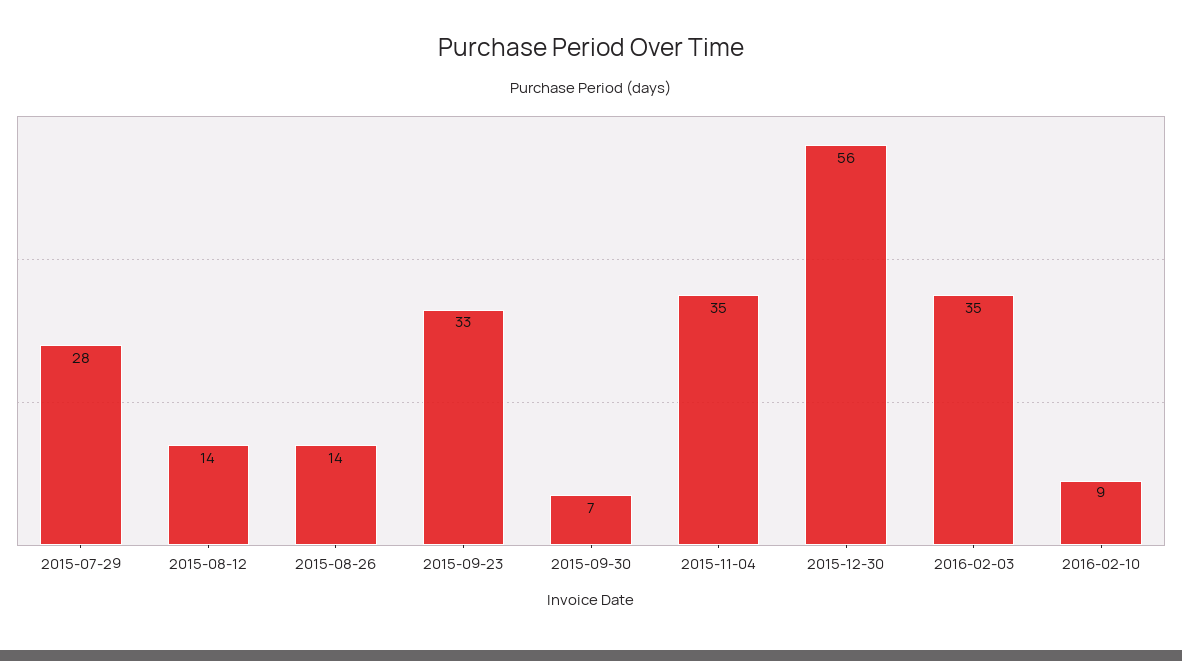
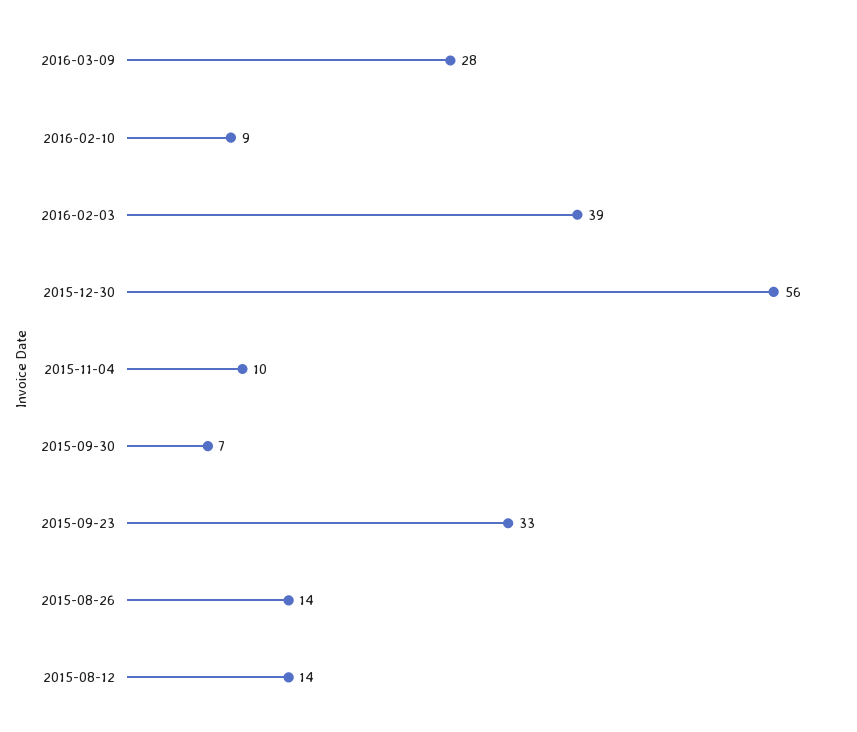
2015-07-29: 28 -> none
2015-11-04: 35 -> 10
2016-02-03: 35 -> 39
2016-03-09: none -> 28

